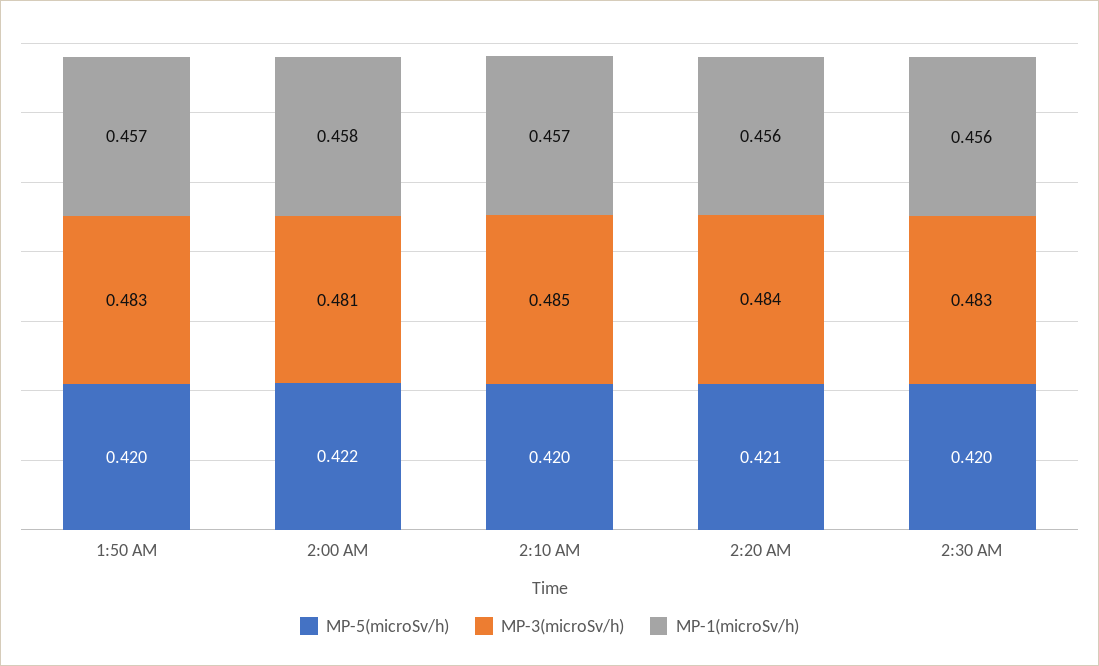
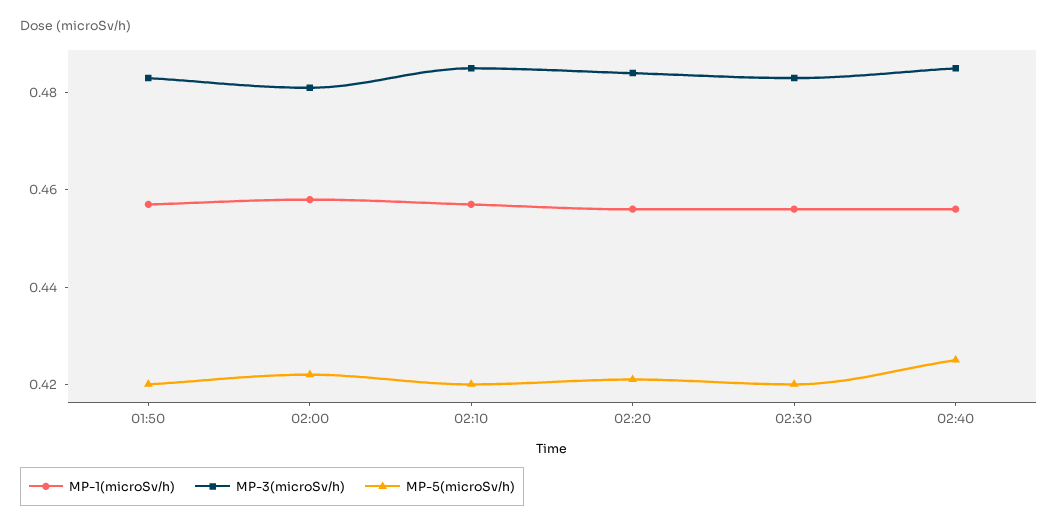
MP-1(microSv/h), 02:40: none -> 0.455
MP-3(microSv/h), 02:40: none -> 0.485
MP-5(microSv/h), 02:40: none -> 0.425

